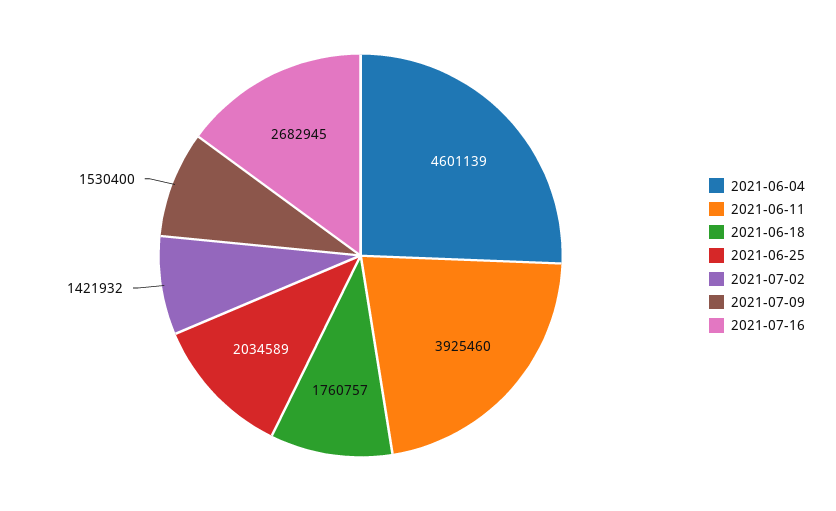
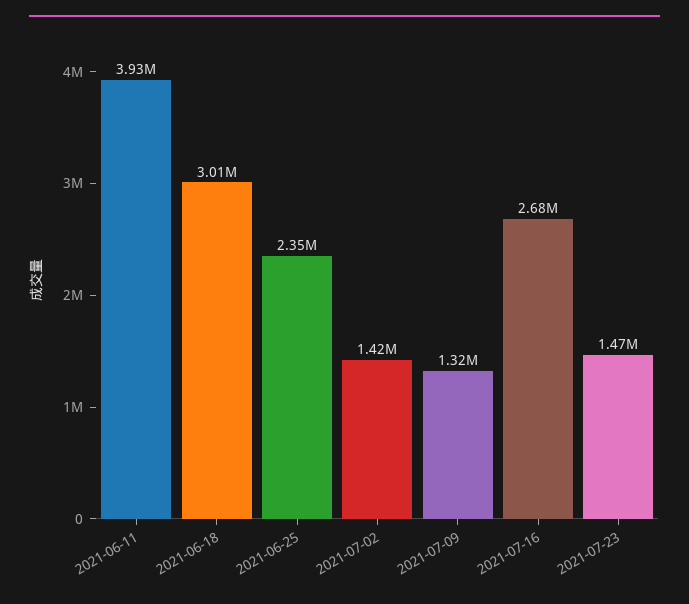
2021-06-04: 4601139 -> none
2021-06-18: 1760757 -> 3010000
2021-06-25: 2034589 -> 2350000
2021-07-09: 1530400 -> 1320000
2021-07-23: none -> 1470000

